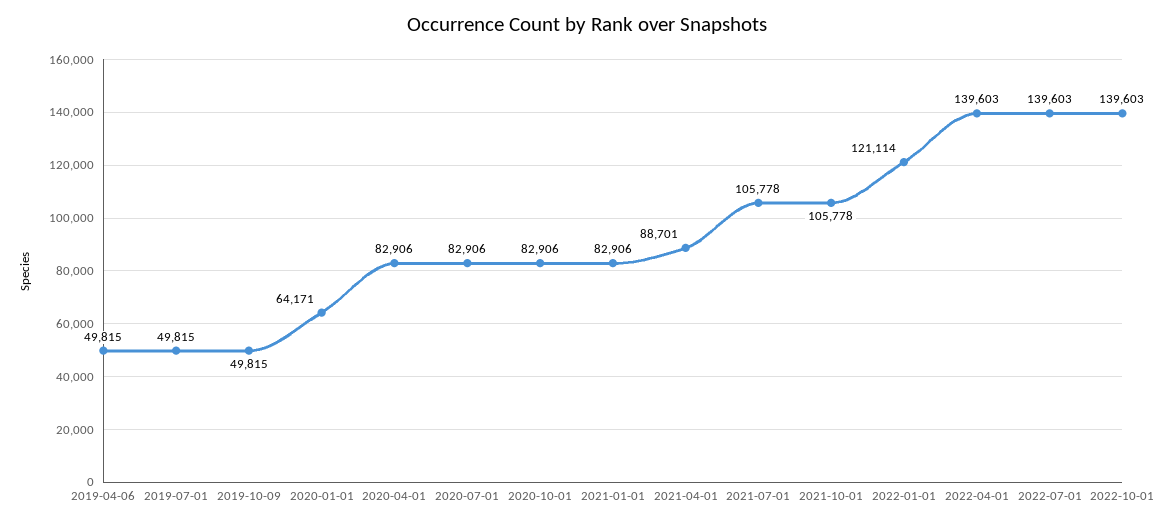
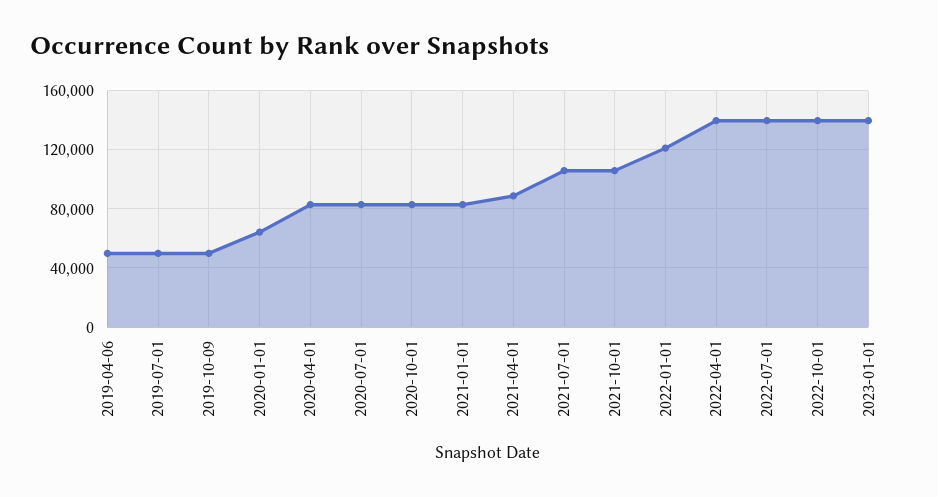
2023-01-01: none -> 140000

